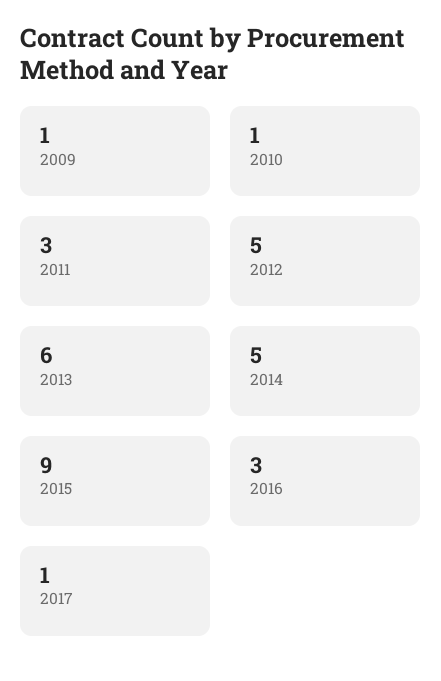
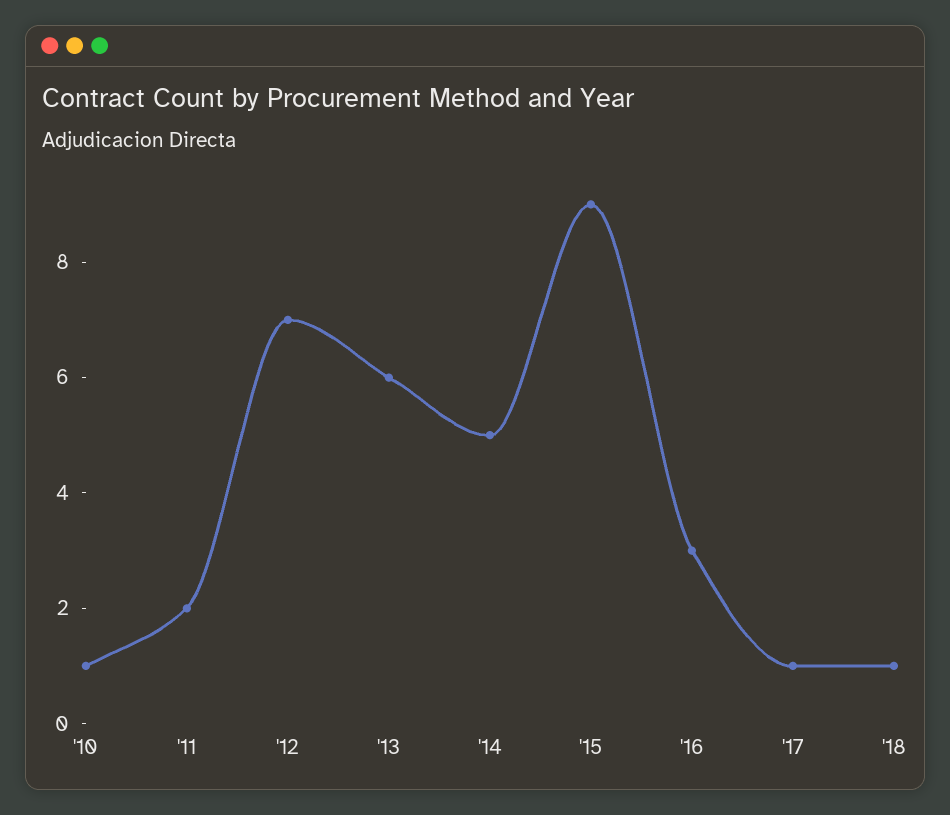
2009: 1 -> none
2011: 3 -> 2
2012: 5 -> 7
'18: none -> 1

